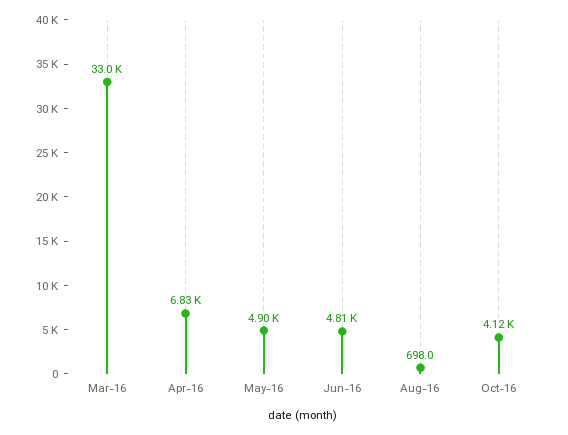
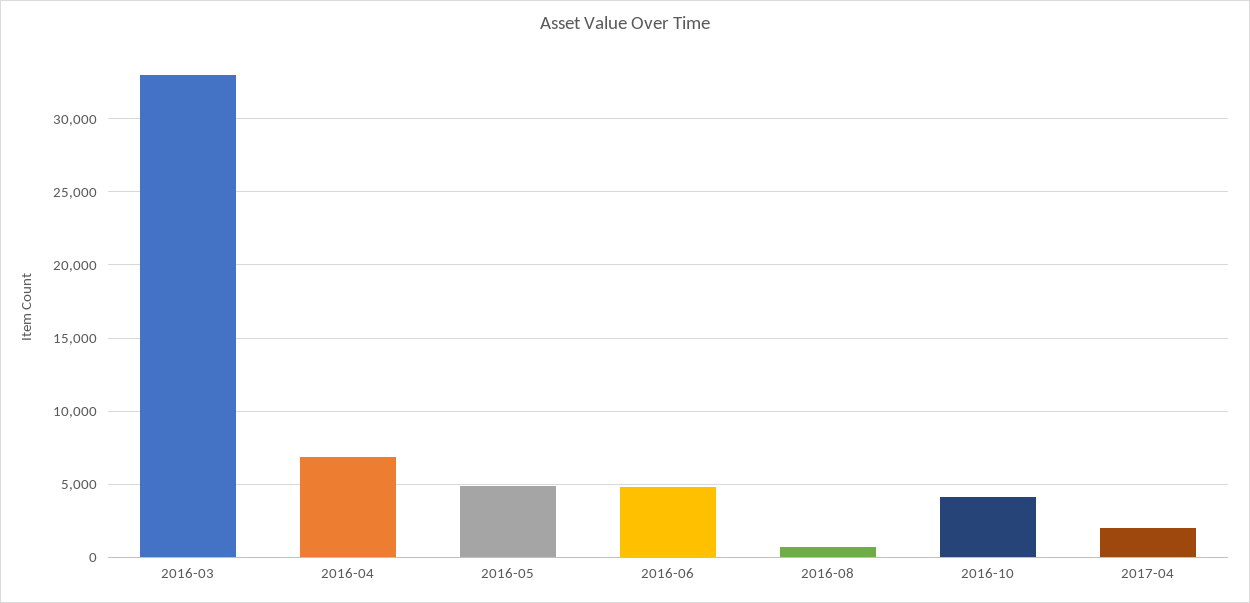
2017-04: none -> 2000

